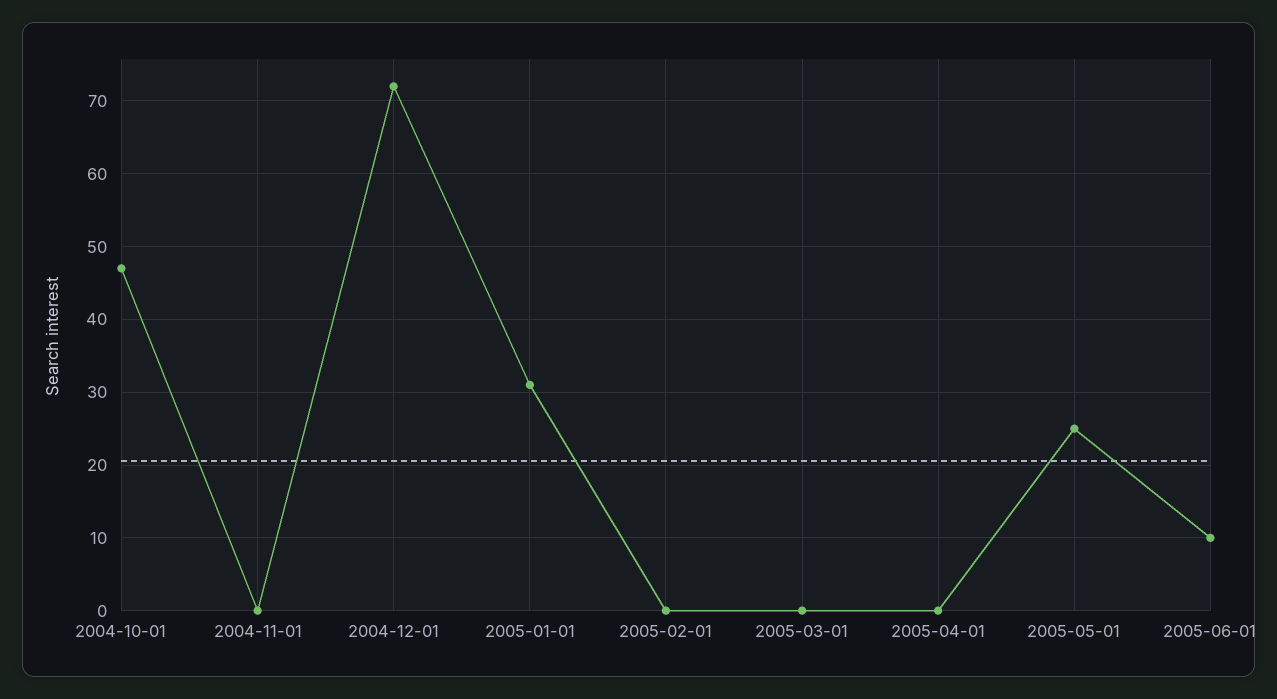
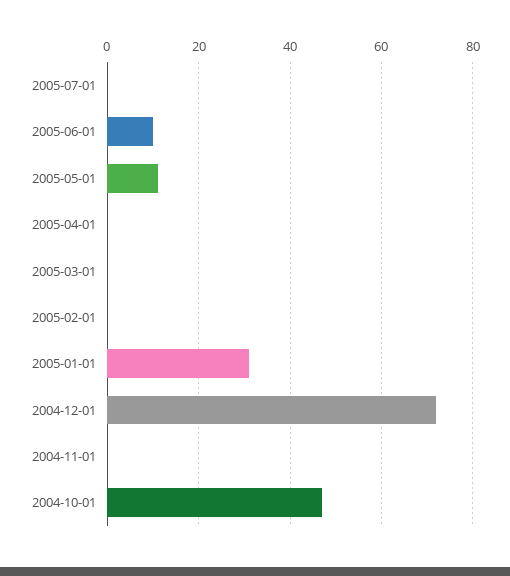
2005-05-01: 25 -> 10
2005-07-01: none -> 0

